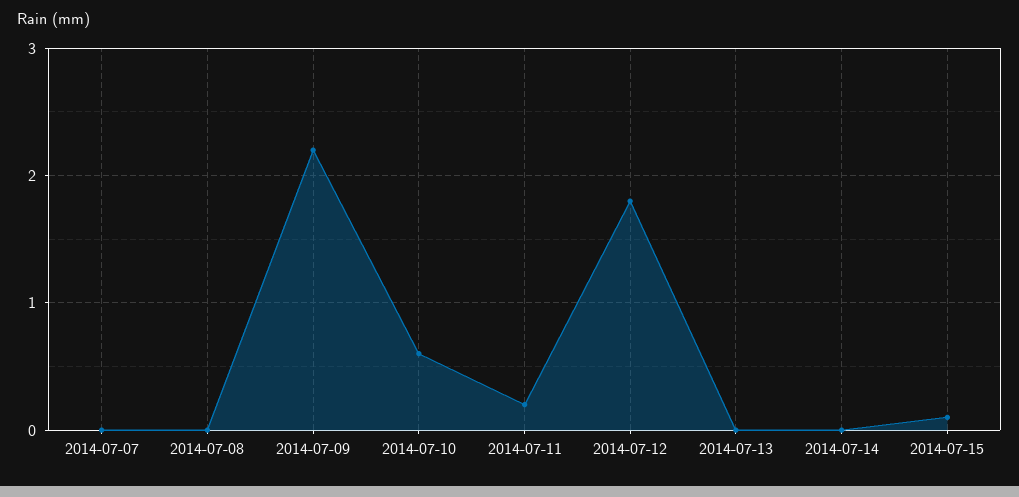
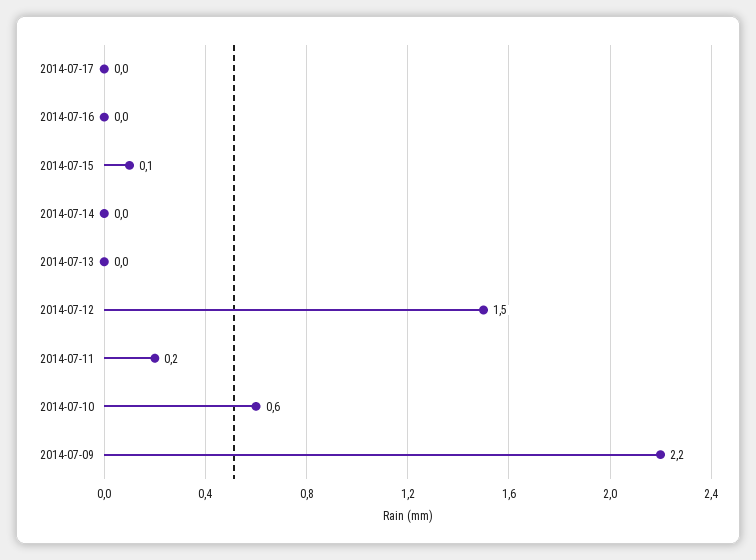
2014-07-07: 0 -> none
2014-07-08: 0 -> none
2014-07-12: 1.8 -> 1.5
2014-07-17: none -> 0
2014-07-16: none -> 0

